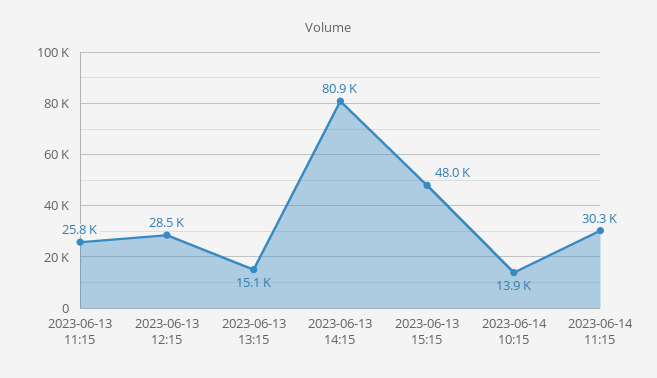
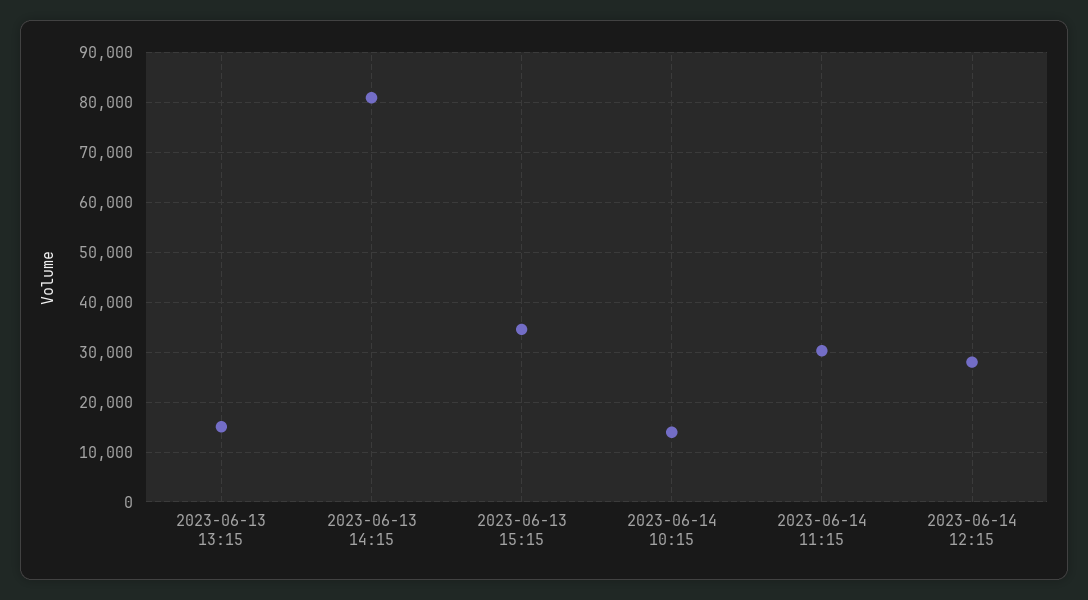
2023-06-13 11:15: 25800 -> none
2023-06-13 12:15: 28500 -> none
2023-06-13 15:15: 48000 -> 34000
2023-06-14 12:15: none -> 28000

